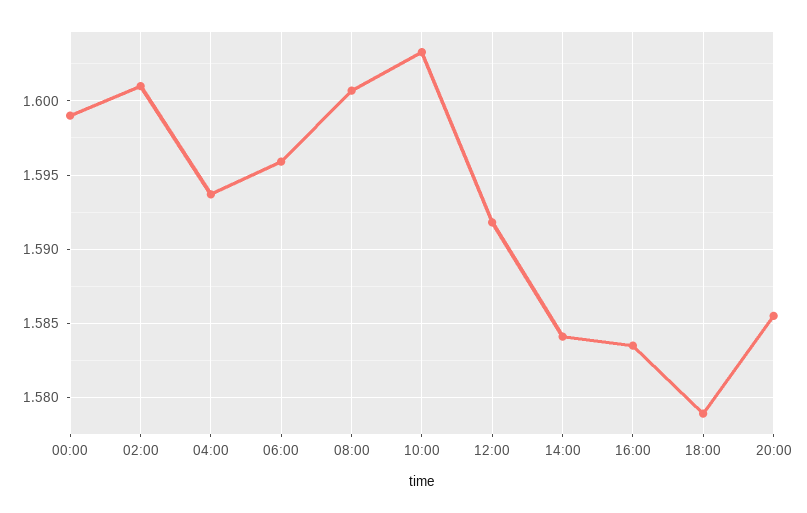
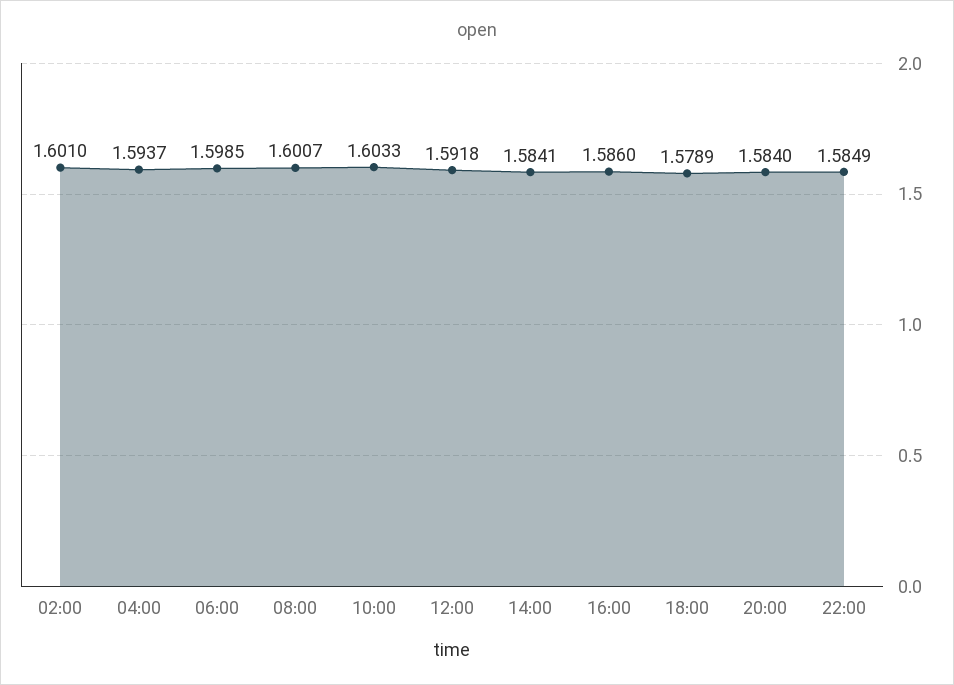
00:00: 1.599 -> none
06:00: 1.596 -> 1.5985
16:00: 1.5835 -> 1.586
20:00: 1.5855 -> 1.584
22:00: none -> 1.5849

